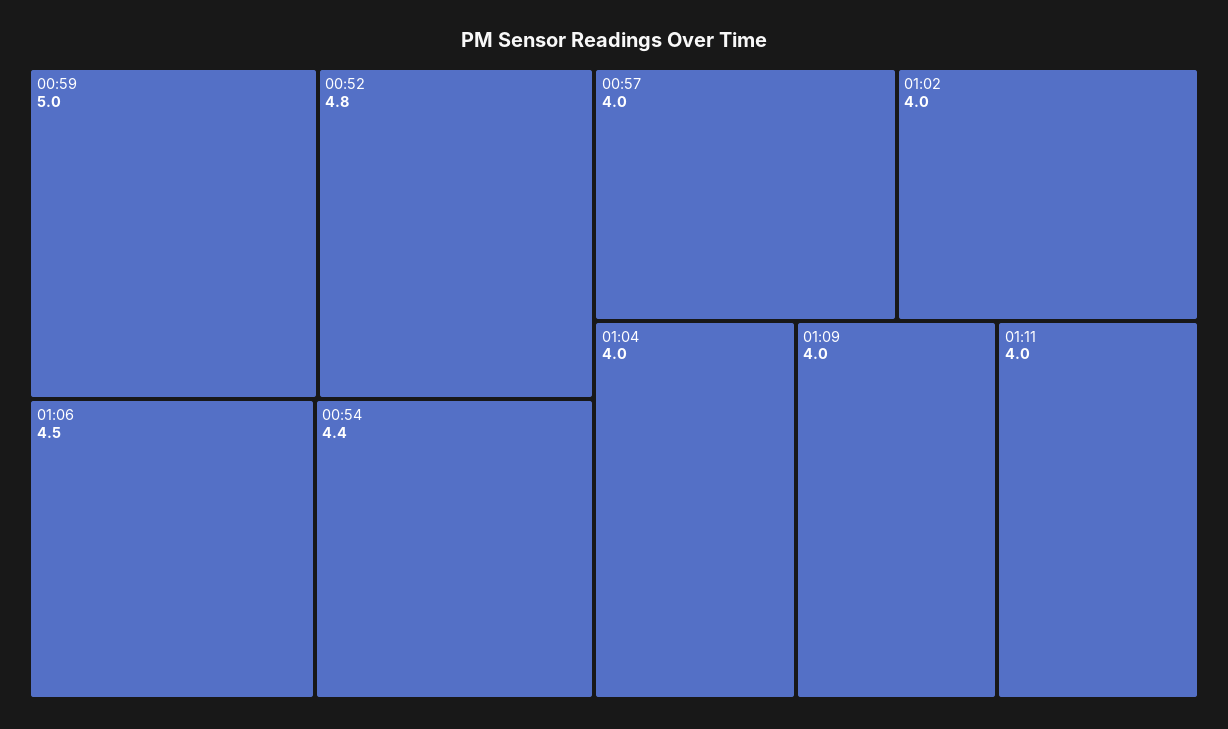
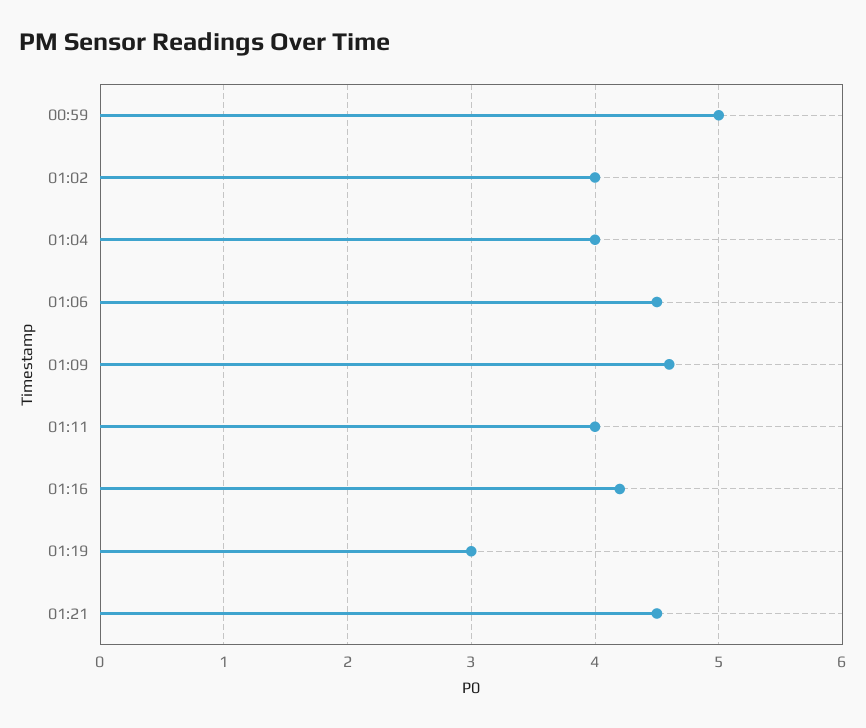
00:52: 4.8 -> none
00:54: 4.4 -> none
00:57: 4 -> none
01:09: 4 -> 4.6
01:16: none -> 4.2
01:19: none -> 3
01:21: none -> 4.5

